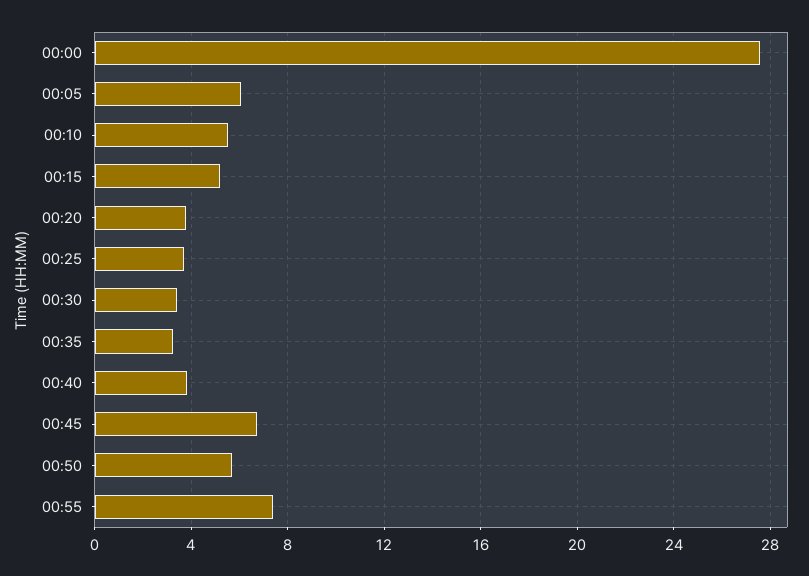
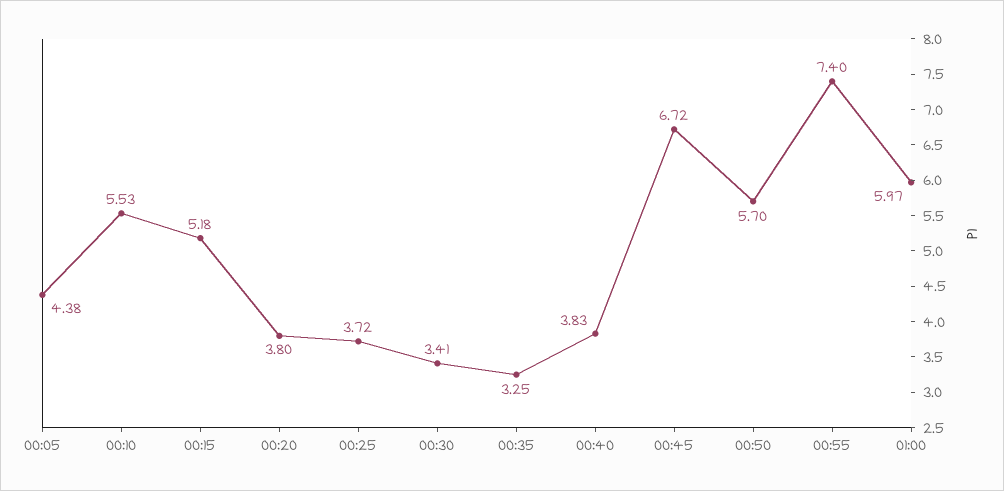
00:00: 27.5 -> none
00:05: 6 -> 4.38
01:00: none -> 5.97

